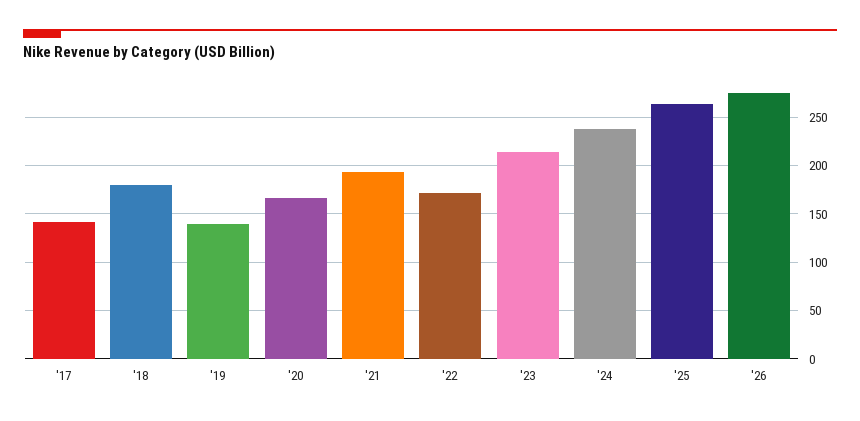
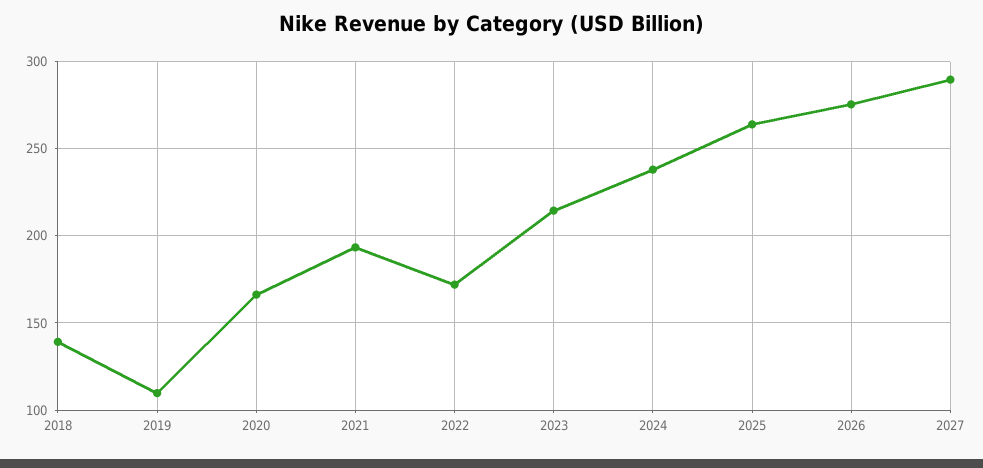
'17: 140 -> none
'18: 180 -> 140
'19: 140 -> 110
2027: none -> 290

